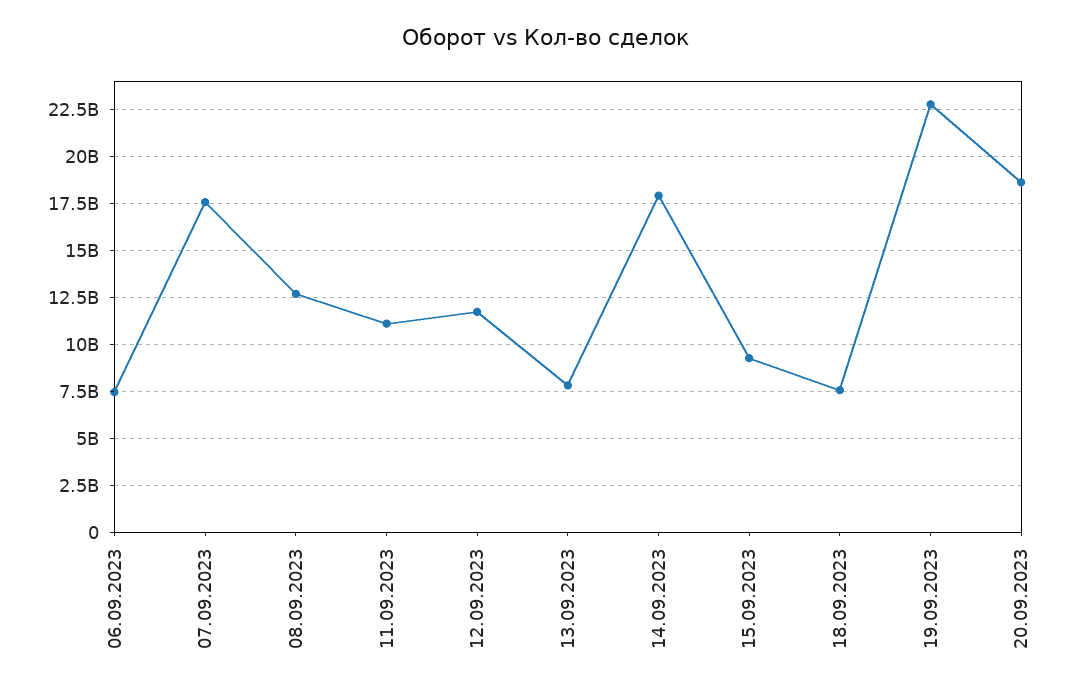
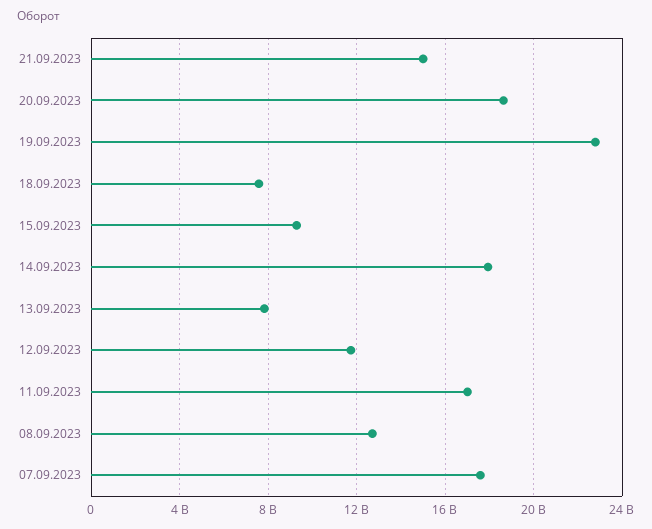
06.09.2023: 7500000000 -> none
11.09.2023: 11000000000 -> 17000000000
21.09.2023: none -> 15000000000

